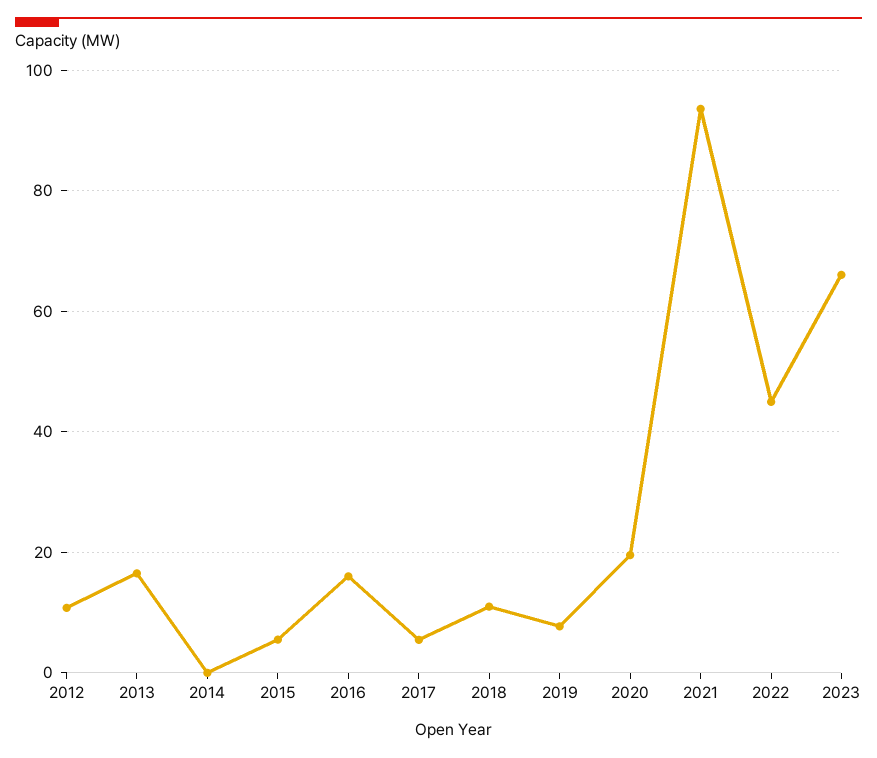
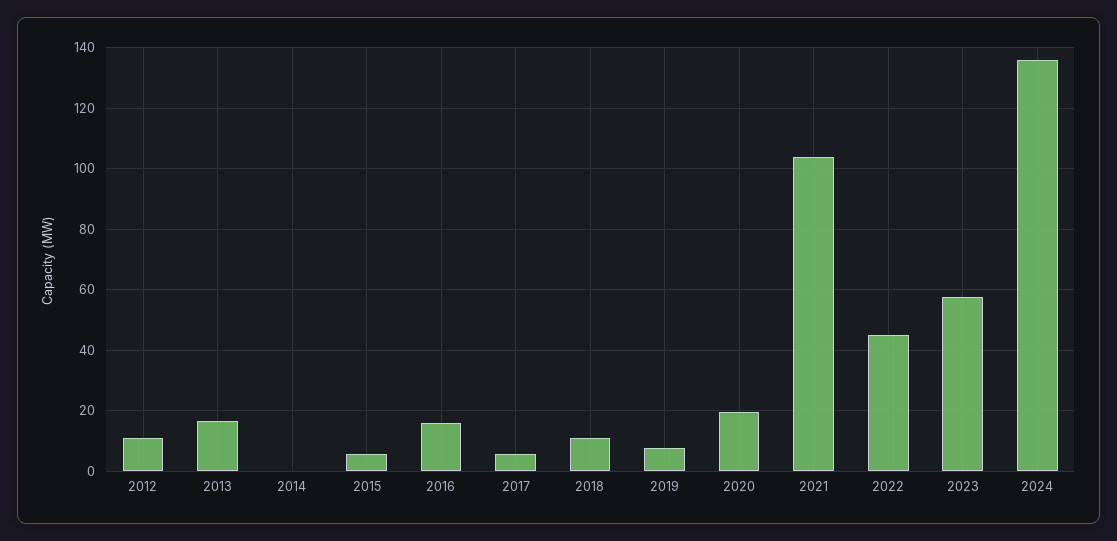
2021: 94 -> 104
2023: 66 -> 58
2024: none -> 136

